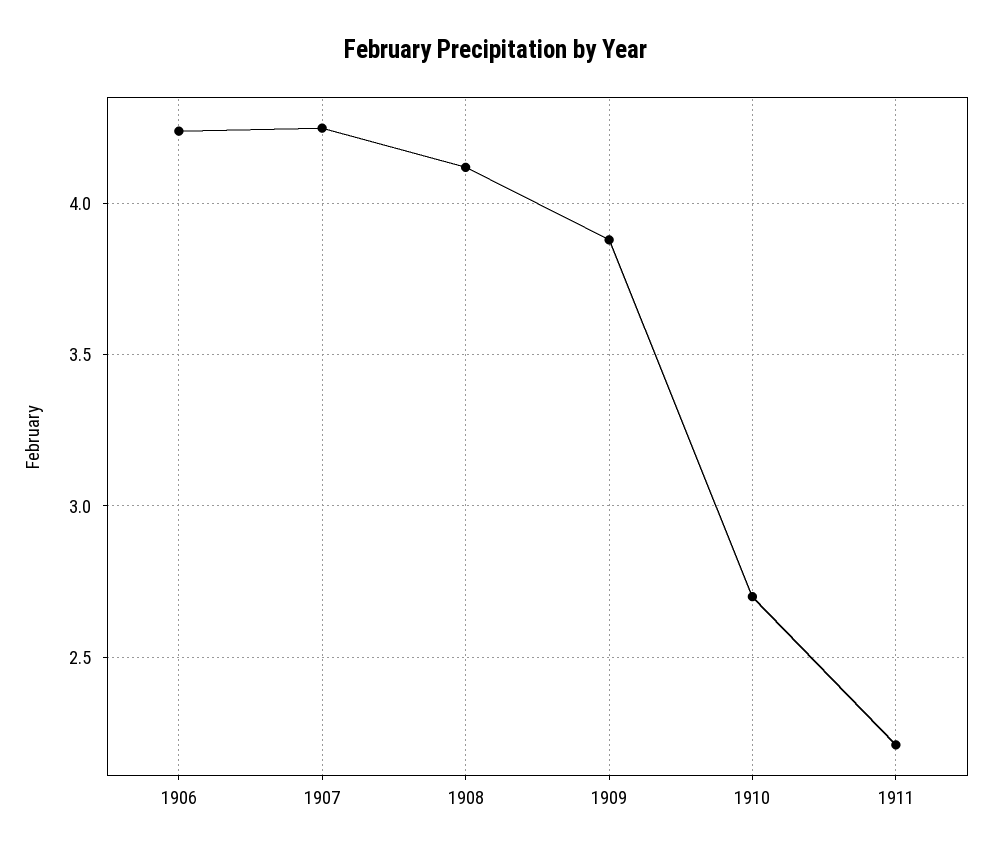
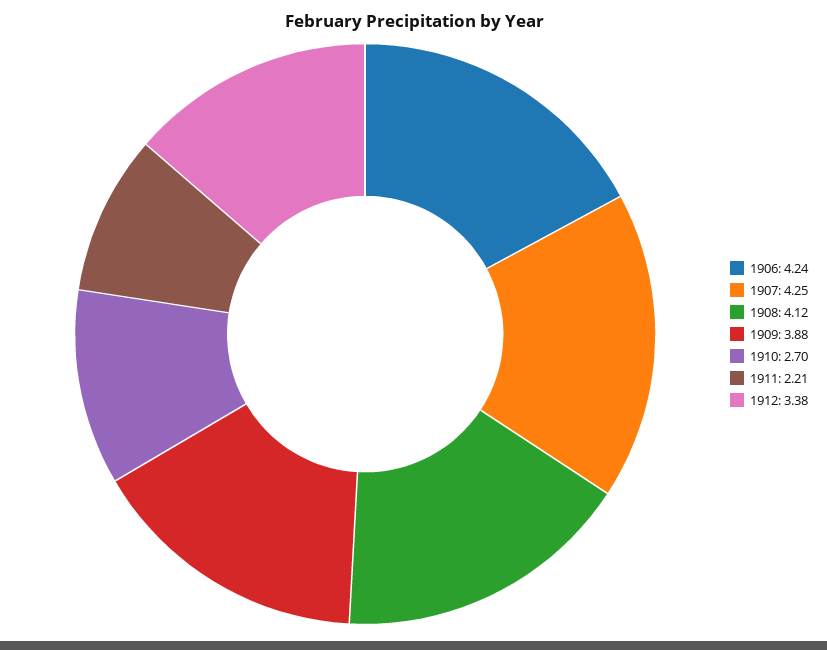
1912: none -> 3.38

